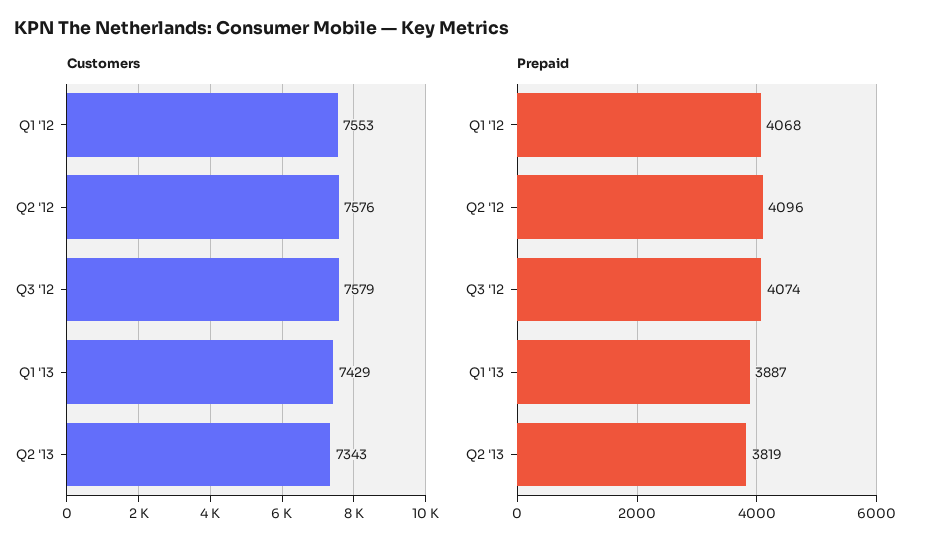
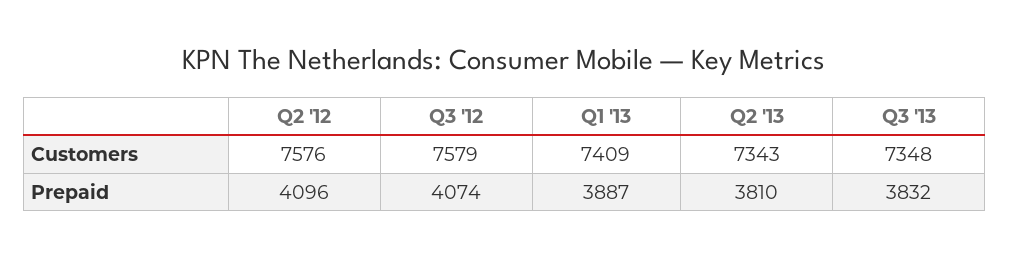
Customers, Q1 '12: 7553 -> none
Customers, Q1 '13: 7429 -> 7409
Prepaid, Q1 '12: 4068 -> none
Prepaid, Q2 '13: 3819 -> 3810
Customers, Q3 '13: none -> 7348
Prepaid, Q3 '13: none -> 3832

